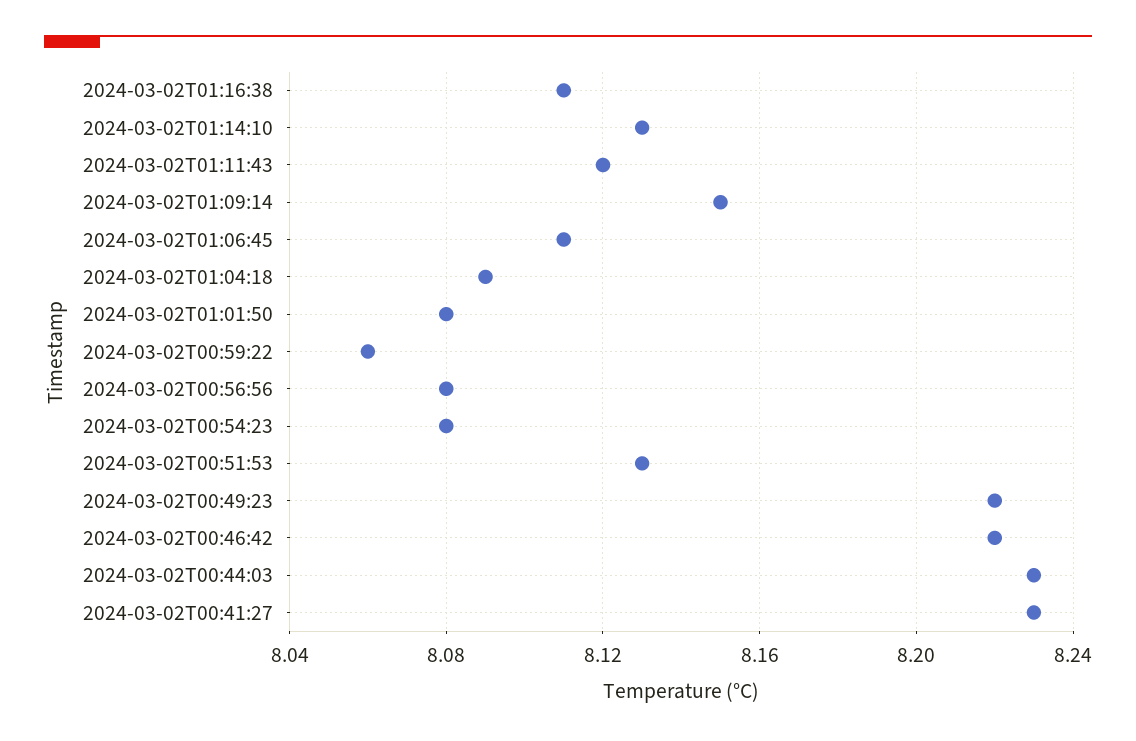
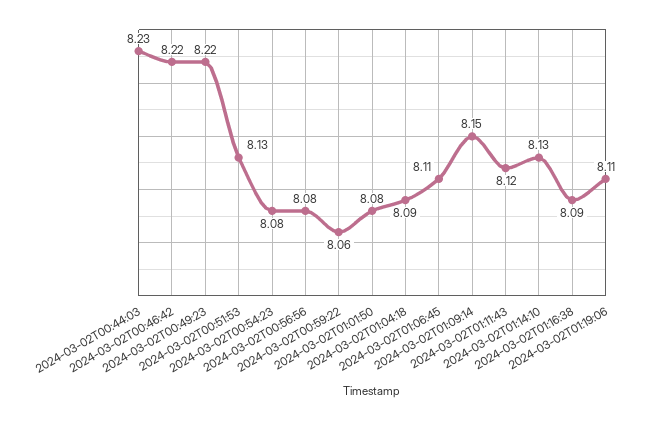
2024-03-02T01:16:38: 8.11 -> 8.09
2024-03-02T00:41:27: 8.23 -> none
2024-03-02T01:19:06: none -> 8.11

